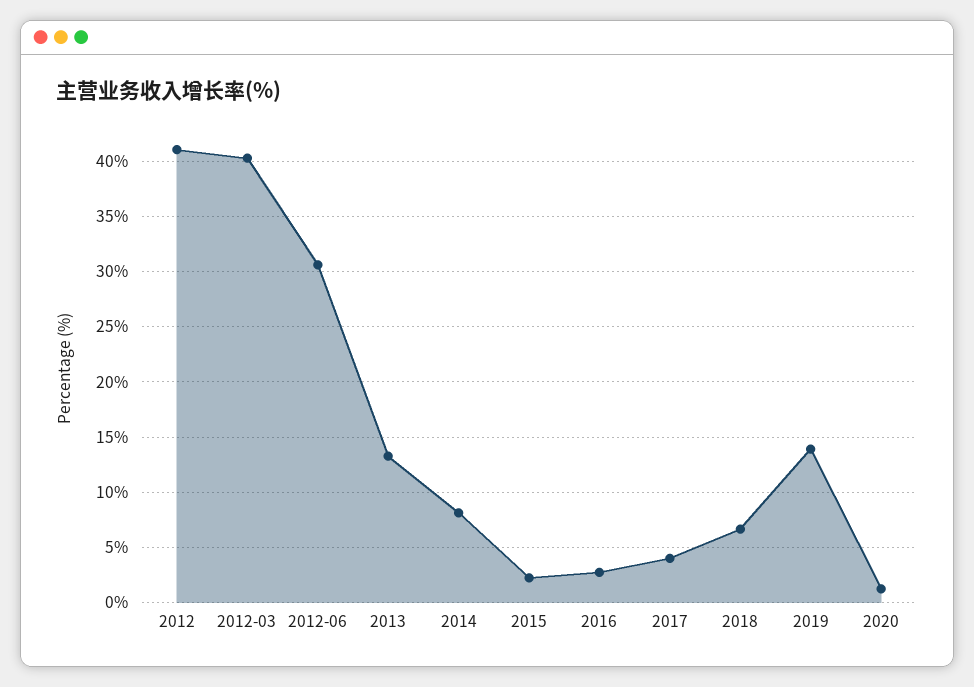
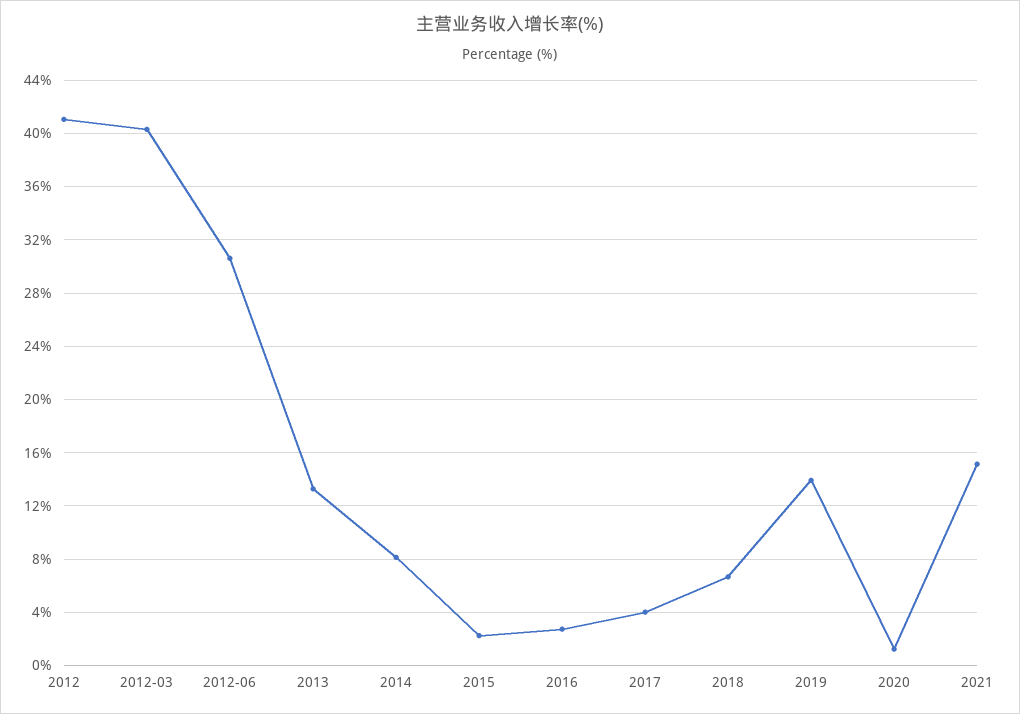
2021: none -> 15

